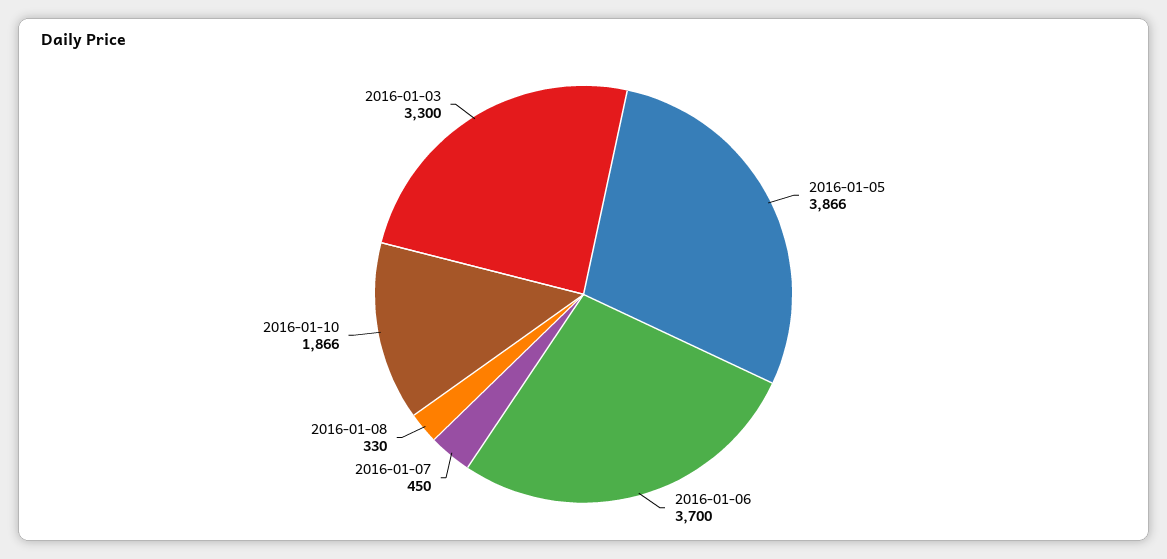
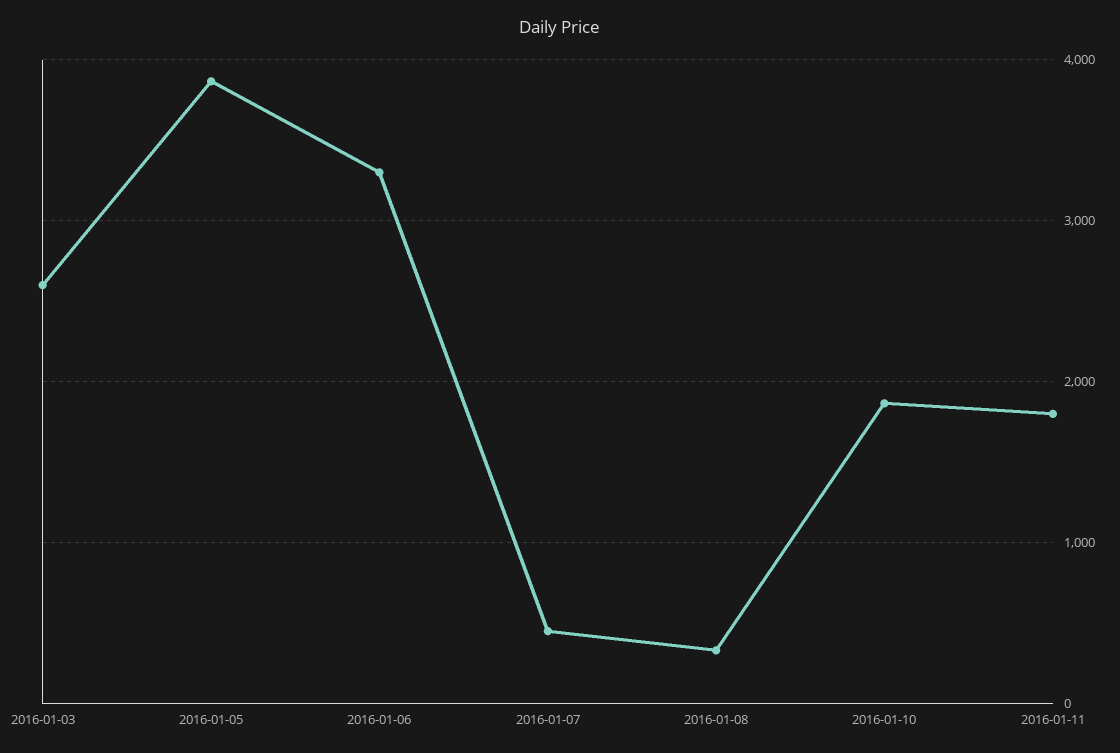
2016-01-06: 3700 -> 3300
2016-01-03: 3300 -> 2600
2016-01-11: none -> 1800

